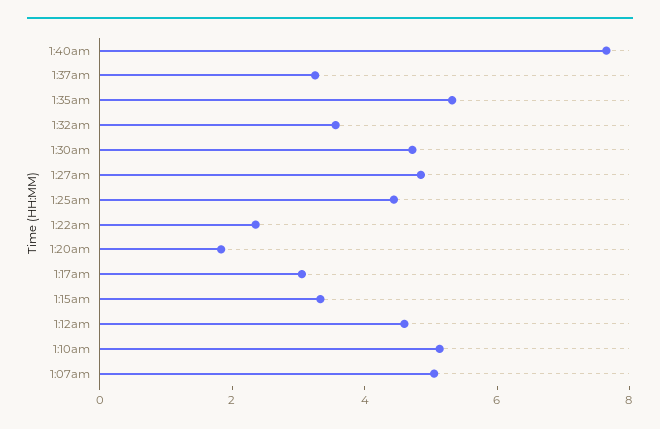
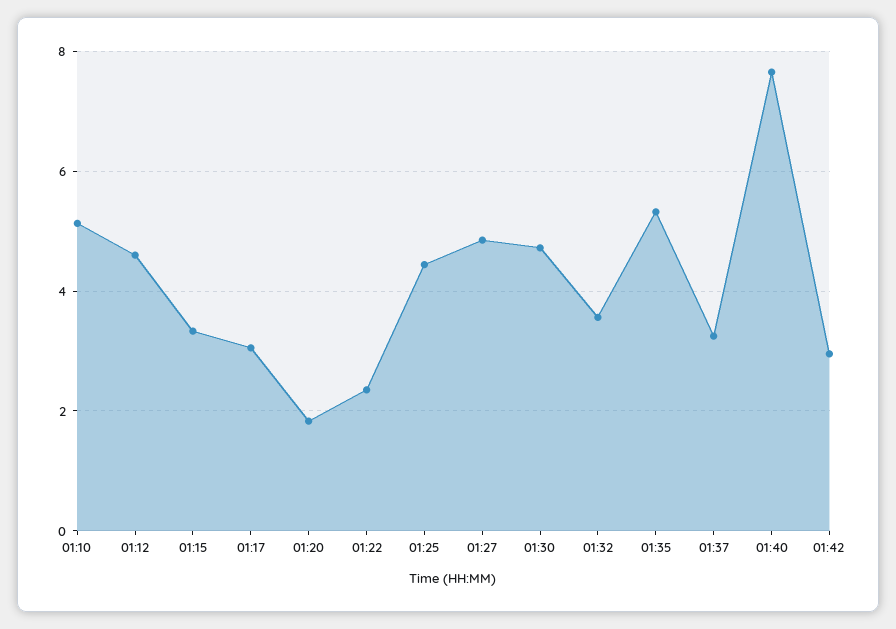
1:07am: 5 -> none
01:42: none -> 3

